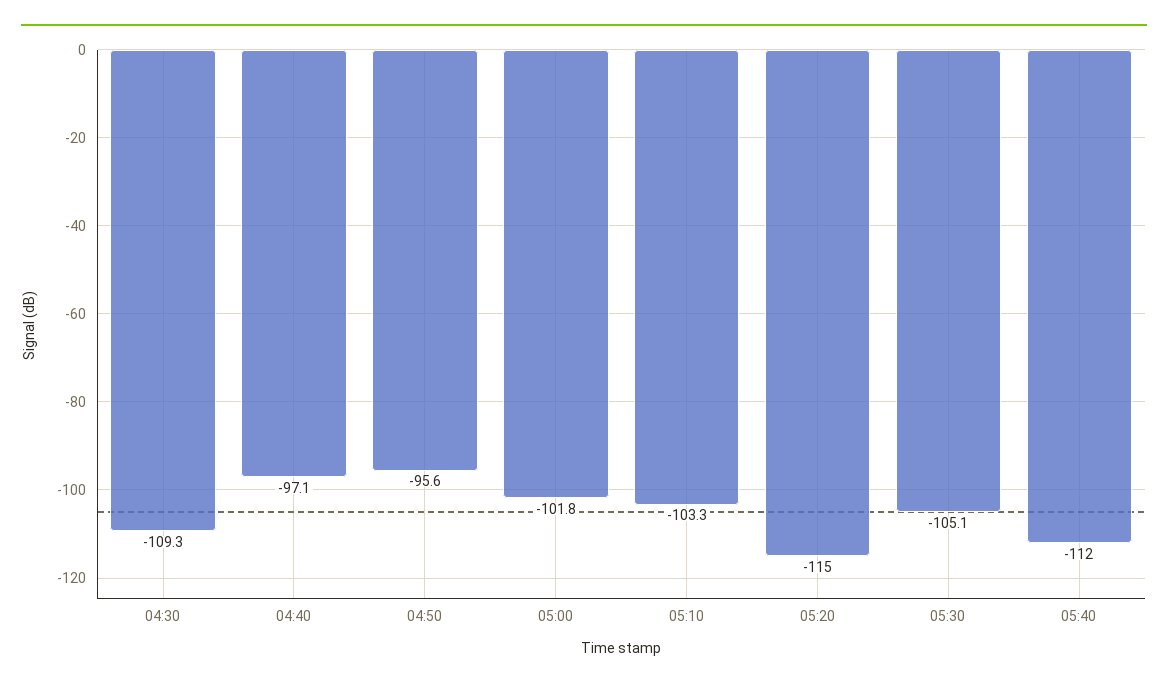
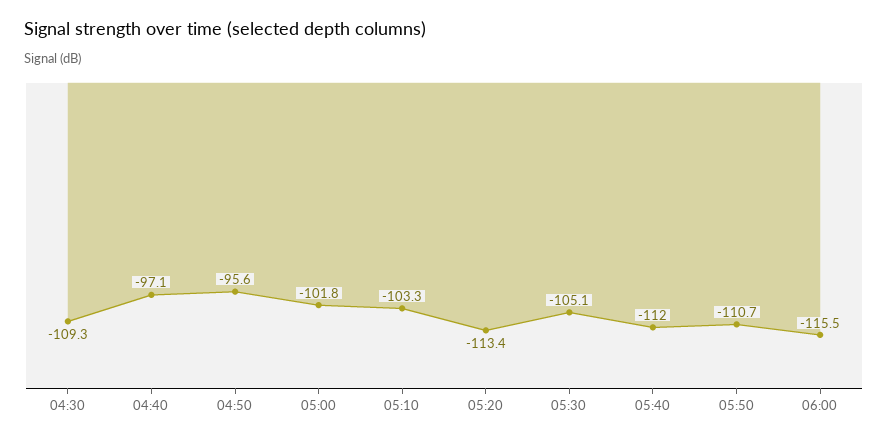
05:20: -115 -> -113.4
05:50: none -> -110.7
06:00: none -> -115.5

